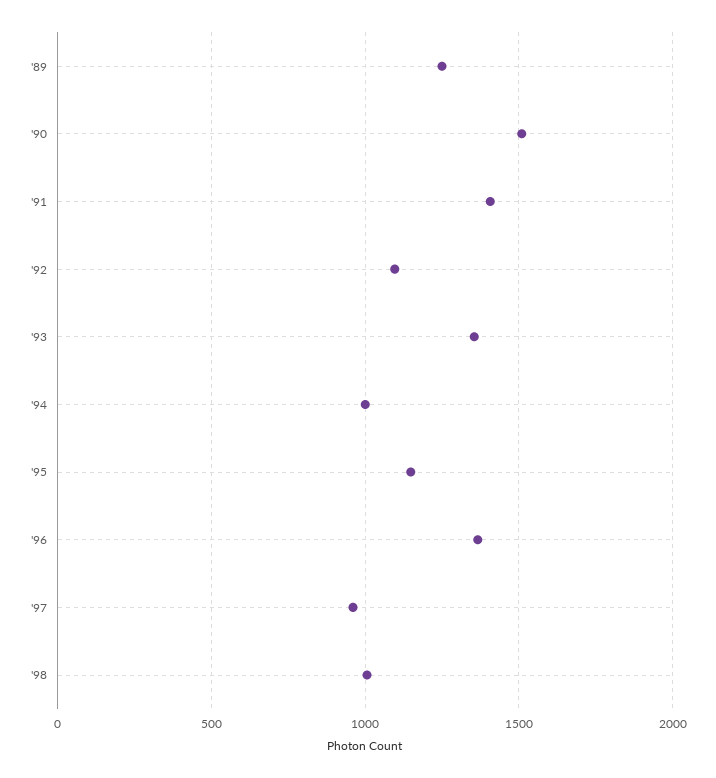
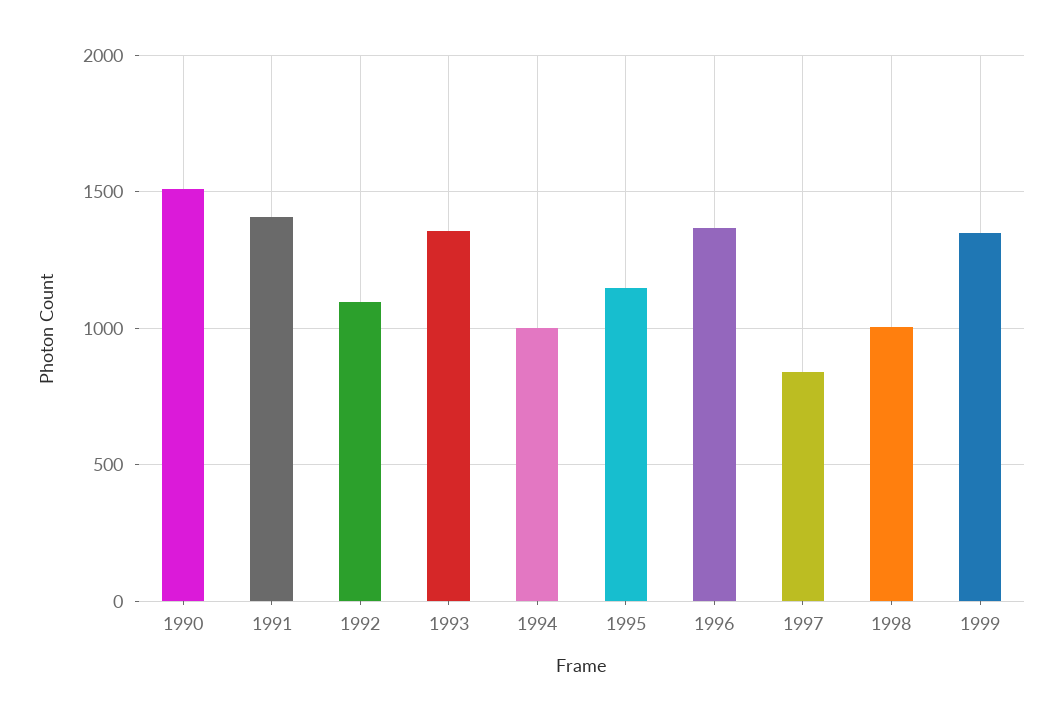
'89: 1250 -> none
'97: 950 -> 850
1999: none -> 1350

